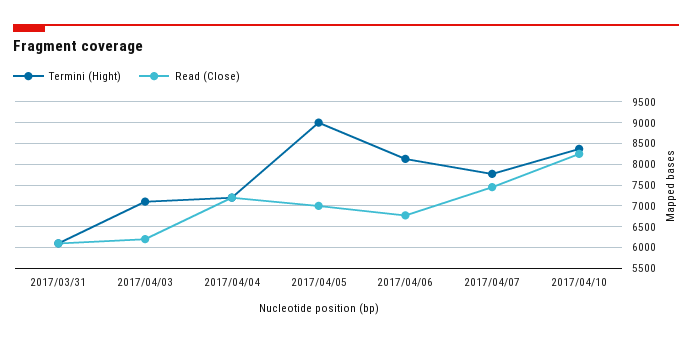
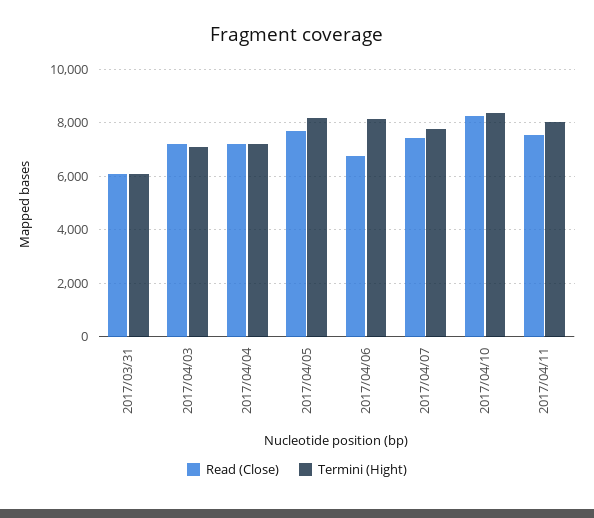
Read (Close), 2017/04/03: 6250 -> 7250
Termini (Hight), 2017/04/05: 9000 -> 8250
Read (Close), 2017/04/05: 7000 -> 7750
Read (Close), 2017/04/11: none -> 7500
Termini (Hight), 2017/04/11: none -> 8000

